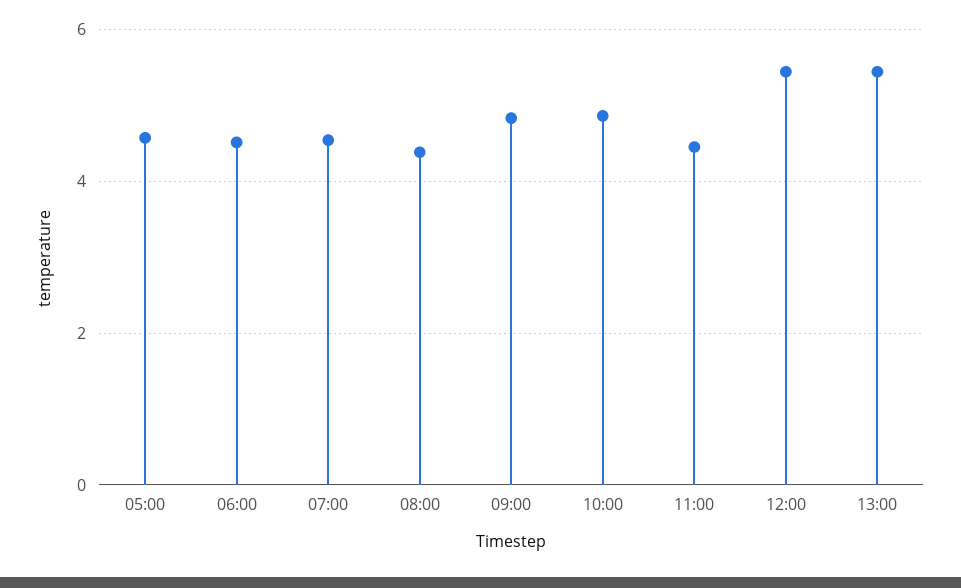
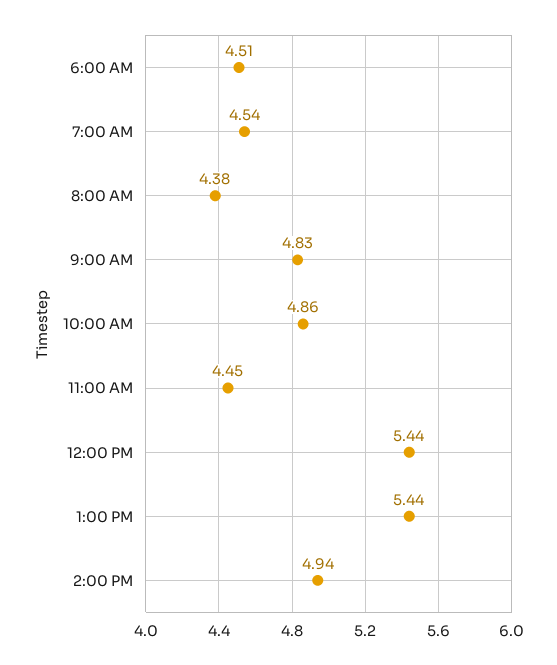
05:00: 4.6 -> none
2:00 PM: none -> 4.94

